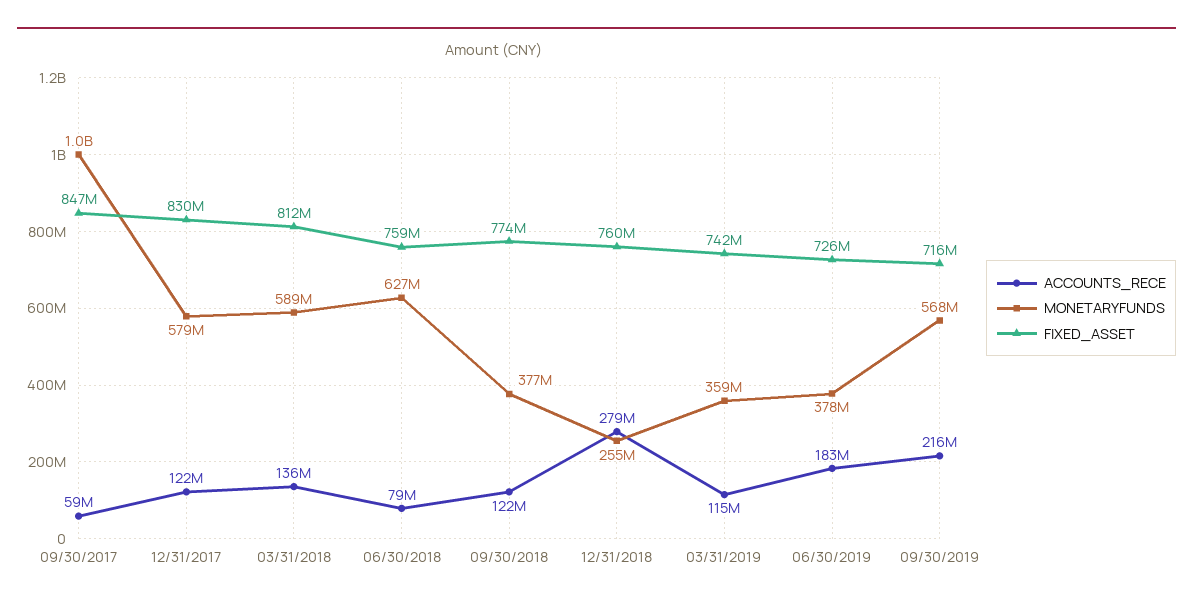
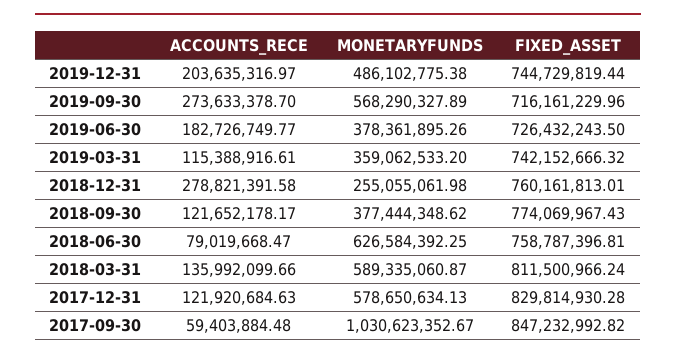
ACCOUNTS_RECE, 09/30/2019: 216000000 -> 273633378.7
ACCOUNTS_RECE, 2019-12-31: none -> 203635316.97
MONETARYFUNDS, 2019-12-31: none -> 486102775.38
FIXED_ASSET, 2019-12-31: none -> 744729819.44

